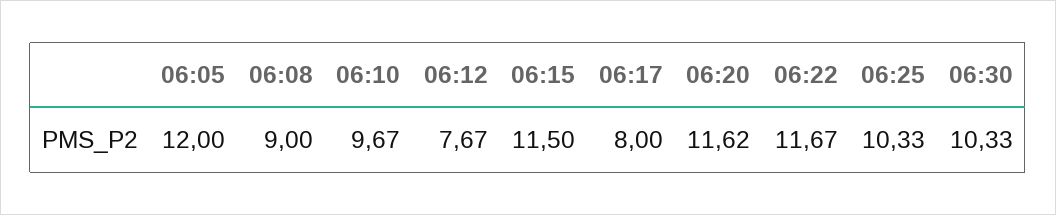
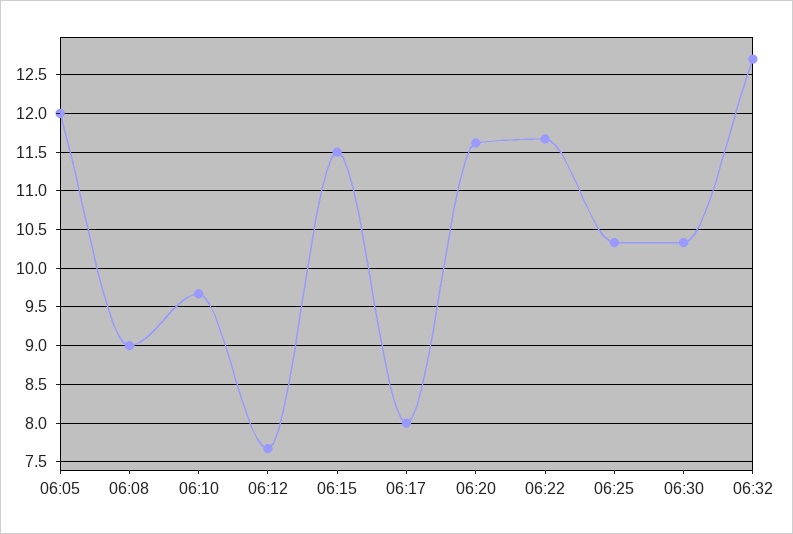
06:32: none -> 12.7

